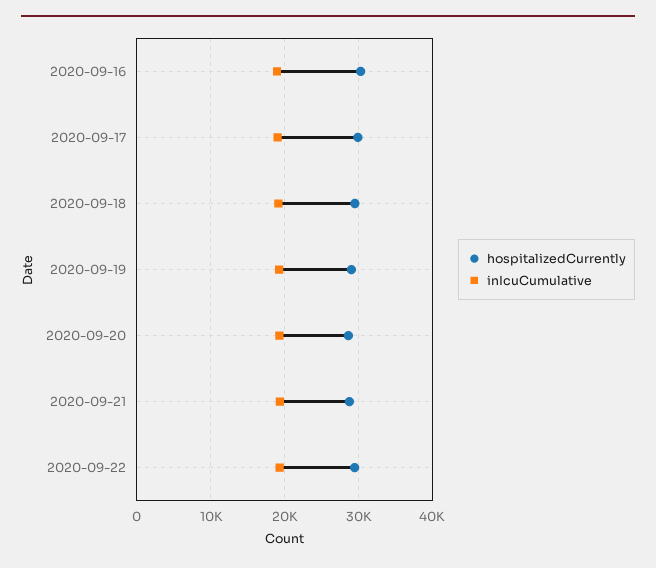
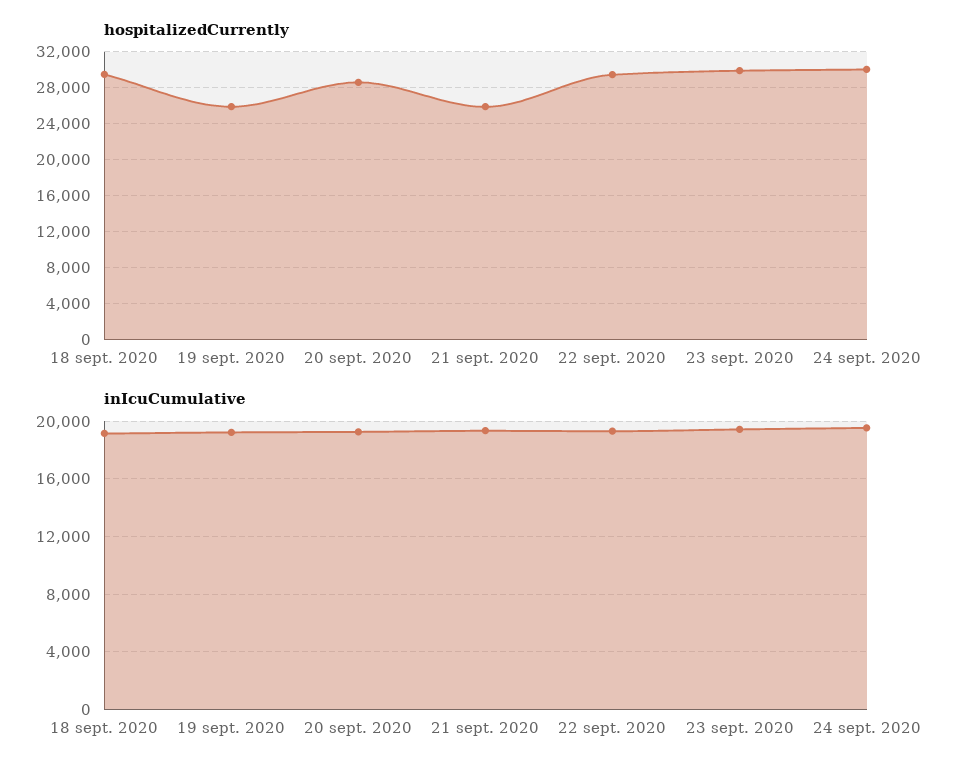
hospitalizedCurrently, 2020-09-16: 30000 -> none
inIcuCumulative, 2020-09-16: 19000 -> none
hospitalizedCurrently, 2020-09-17: 30000 -> none
inIcuCumulative, 2020-09-17: 19000 -> none
hospitalizedCurrently, 2020-09-19: 29000 -> 26000
hospitalizedCurrently, 2020-09-21: 29000 -> 26000
hospitalizedCurrently, 23 sept. 2020: none -> 30000
hospitalizedCurrently, 24 sept. 2020: none -> 30000
inIcuCumulative, 23 sept. 2020: none -> 19500
inIcuCumulative, 24 sept. 2020: none -> 19500

